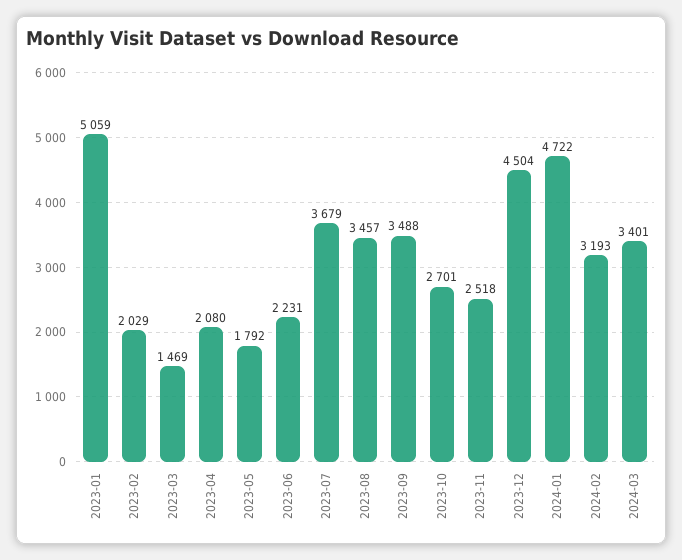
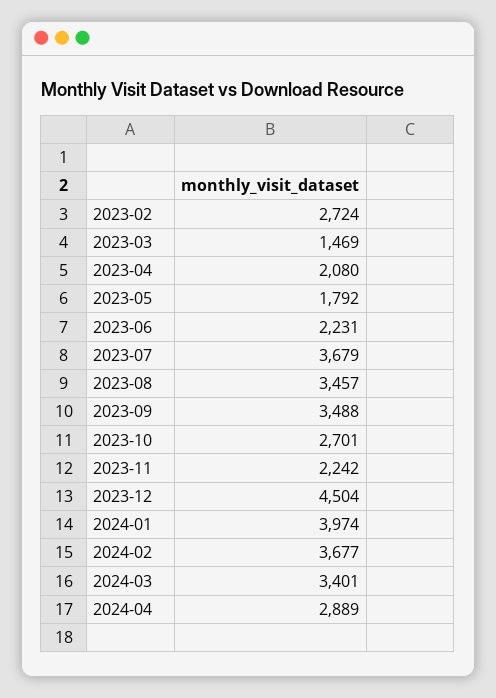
2023-01: 5059 -> none
2023-02: 2029 -> 2724
2023-11: 2518 -> 2242
2024-01: 4722 -> 3974
2024-02: 3193 -> 3677
2024-04: none -> 2889

